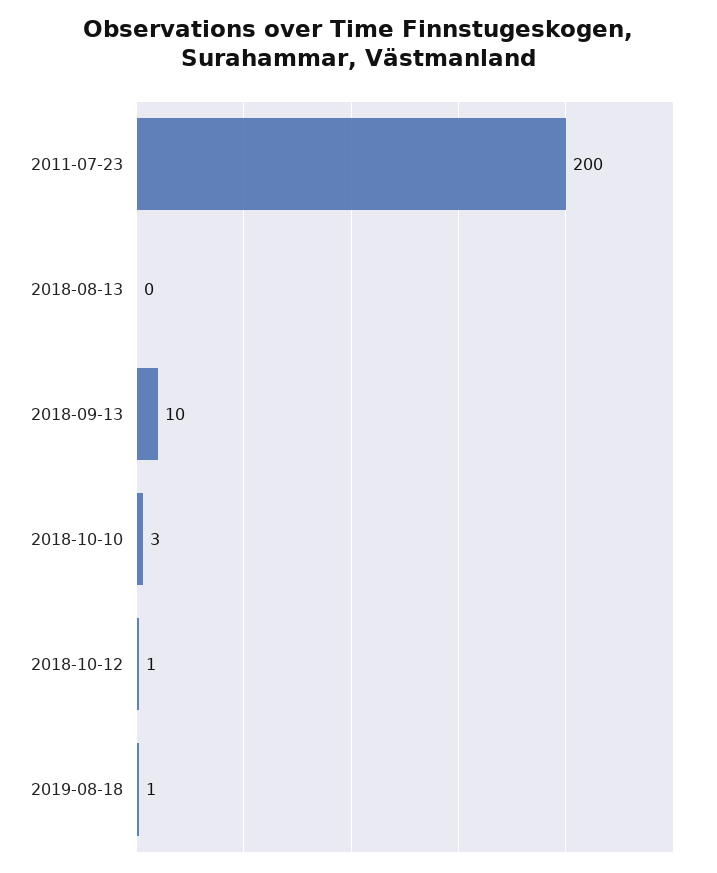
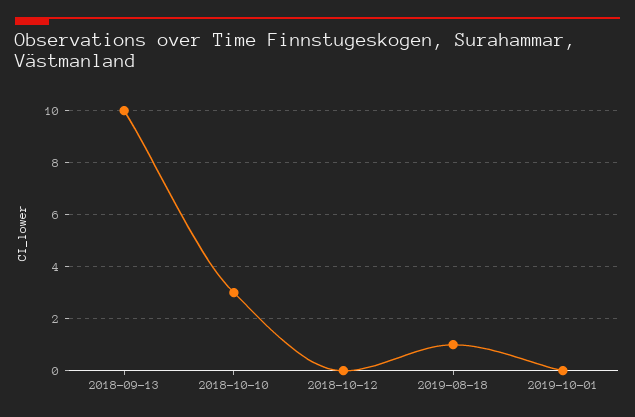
2011-07-23: 200 -> none
2018-08-13: 0 -> none
2018-10-12: 1 -> 0
2019-10-01: none -> 0

